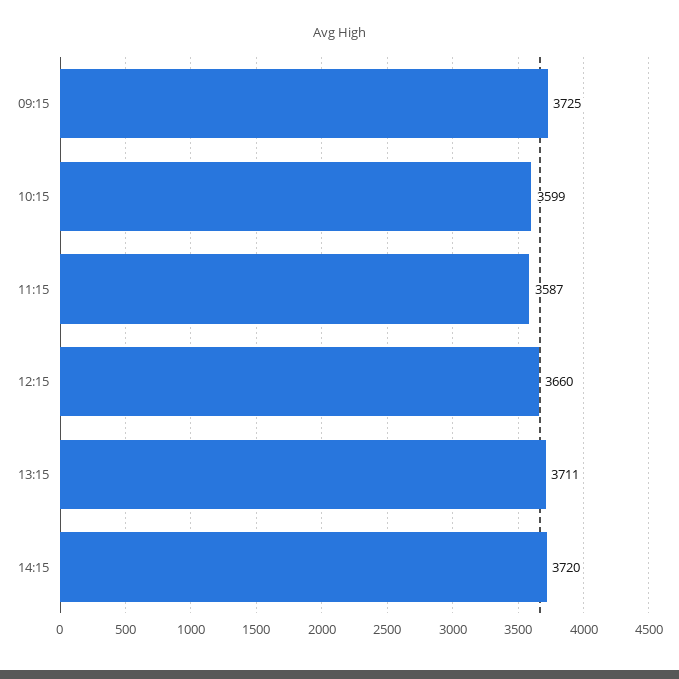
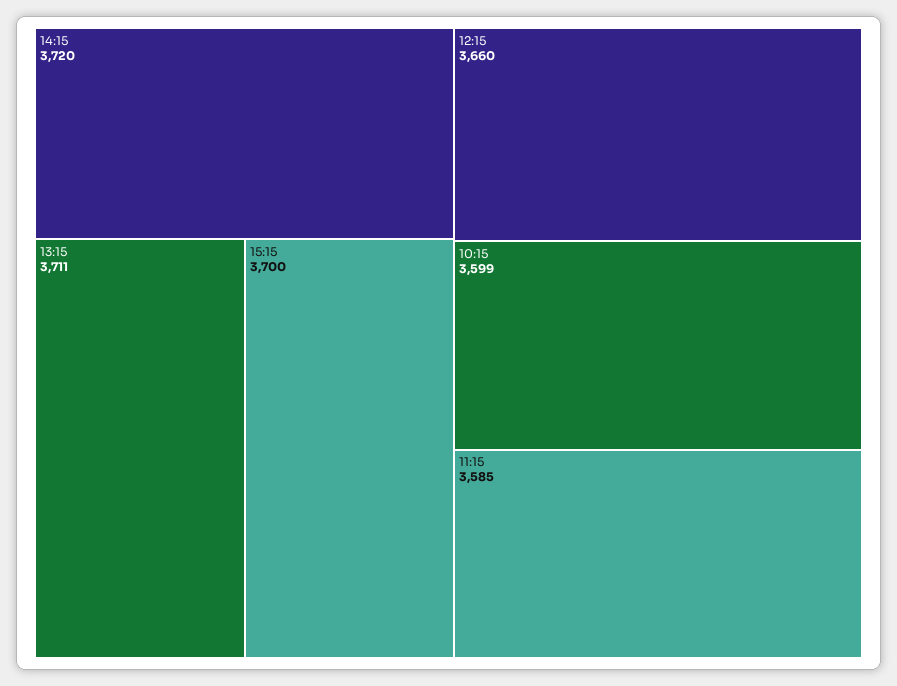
09:15: 3725 -> none
11:15: 3587 -> 3585
15:15: none -> 3700

